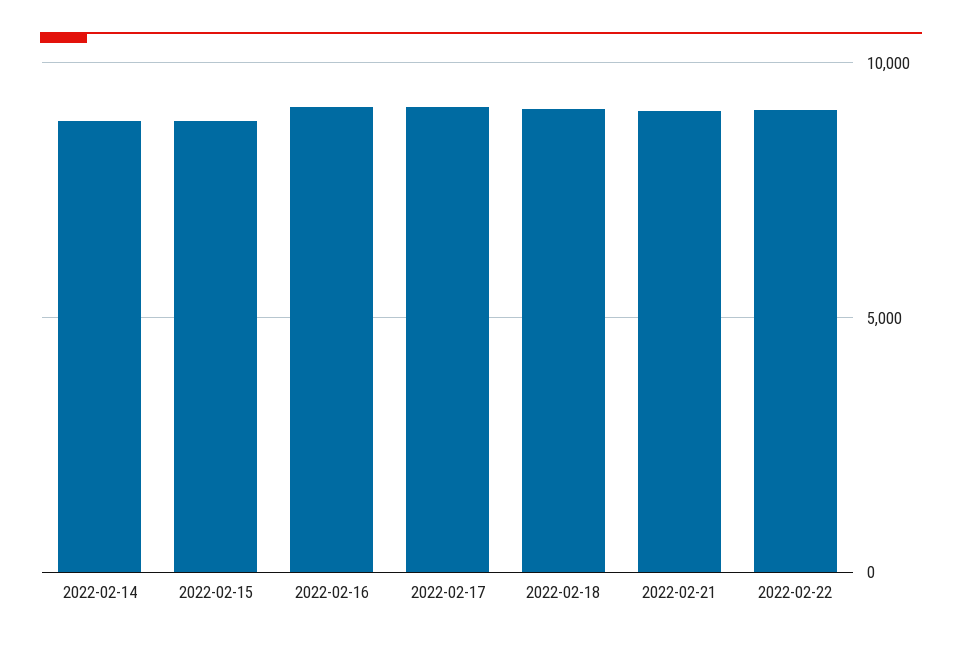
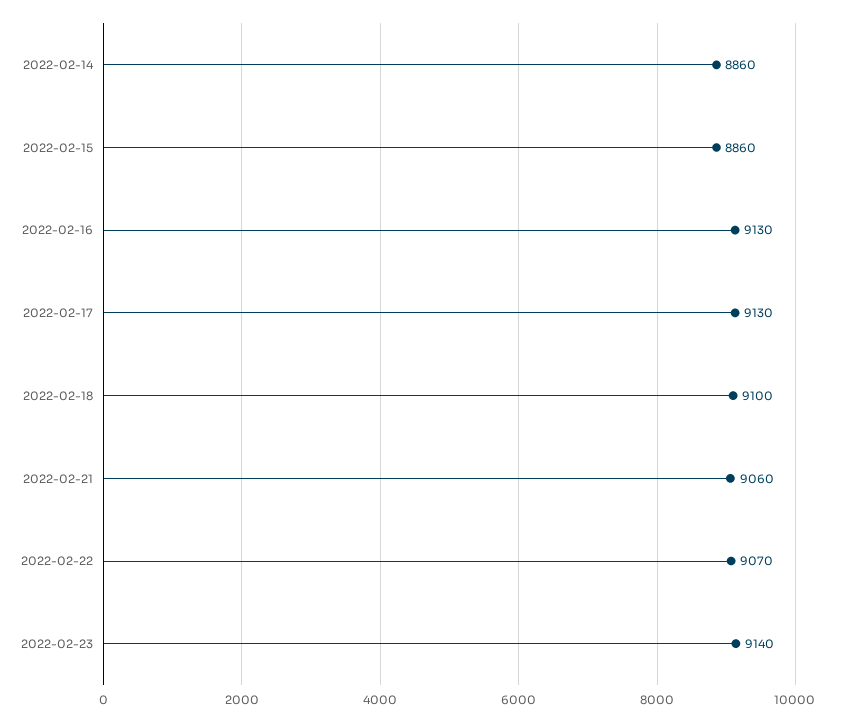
2022-02-23: none -> 9140

